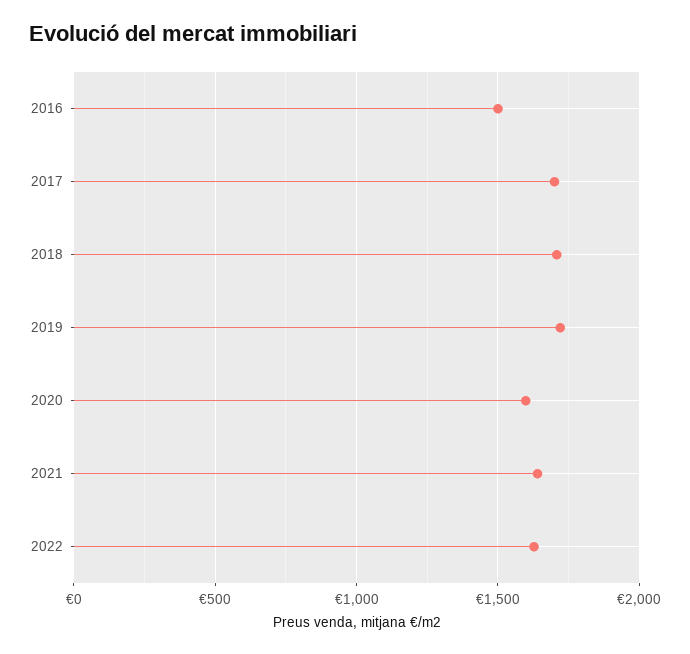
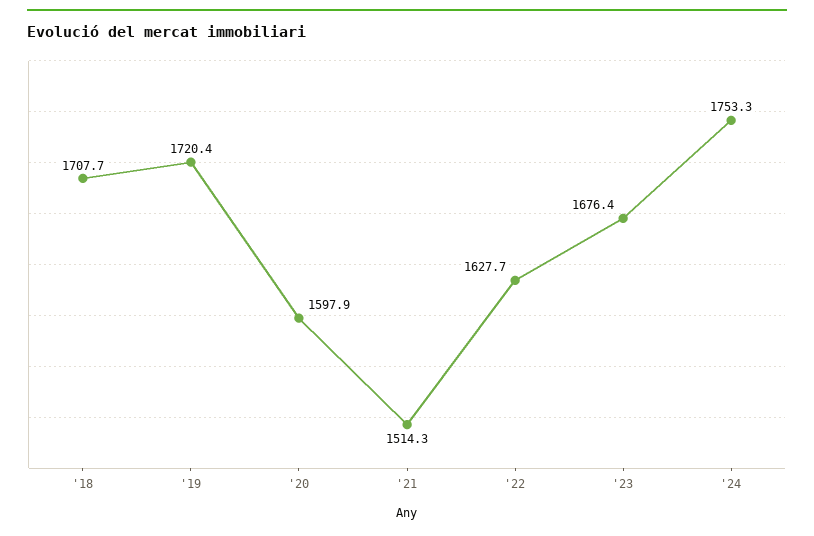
2016: 1500 -> none
2017: 1700 -> none
2021: 1650 -> 1514.3
'23: none -> 1676.4
'24: none -> 1753.3

